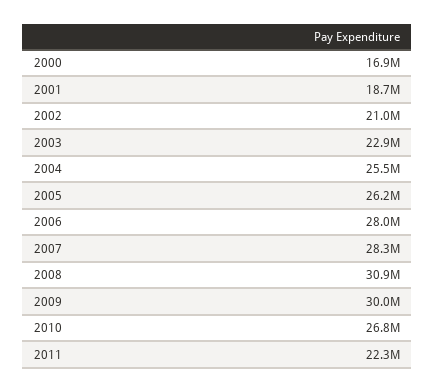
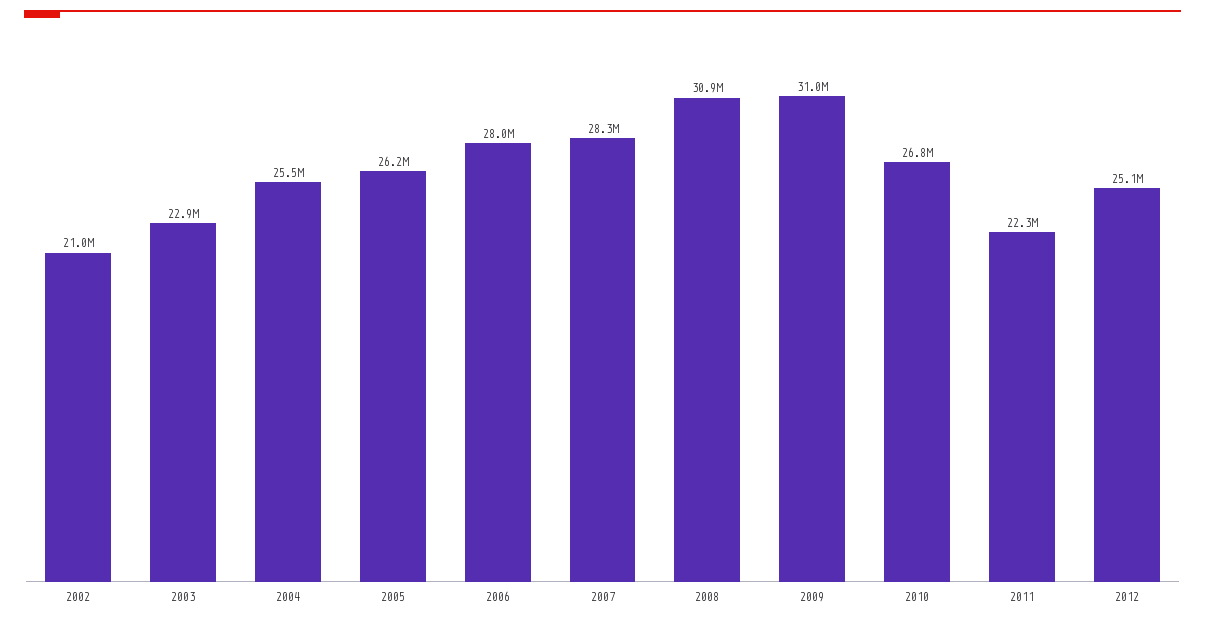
2000: 16900000 -> none
2001: 18700000 -> none
2009: 30000000 -> 31000000
2012: none -> 25100000

